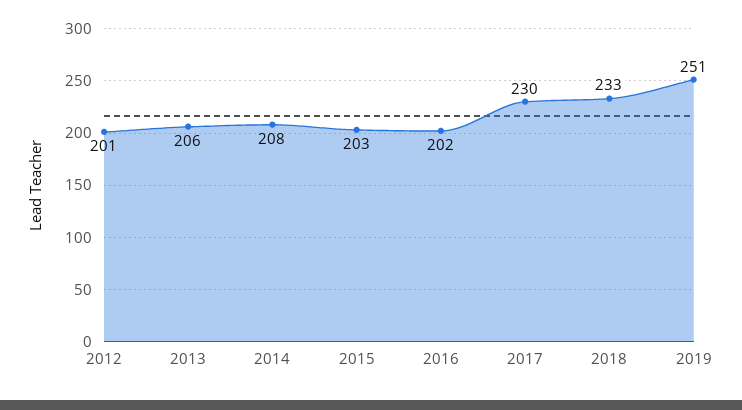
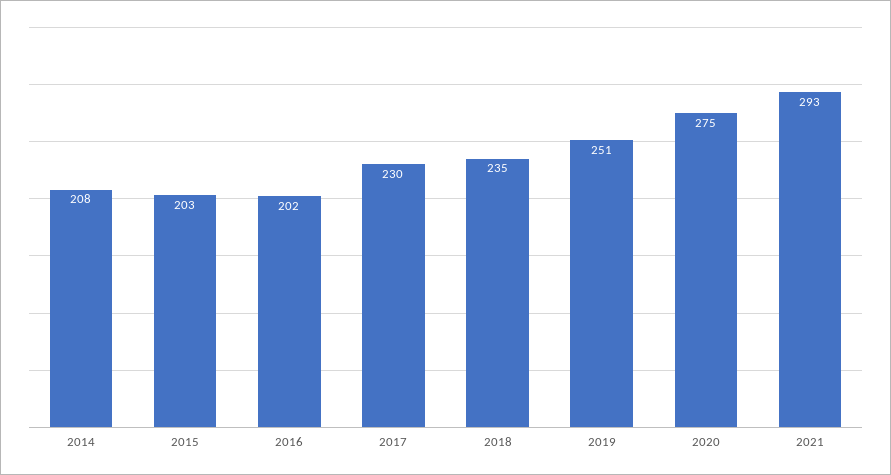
2012: 201 -> none
2013: 206 -> none
2018: 233 -> 235
2020: none -> 275
2021: none -> 293

